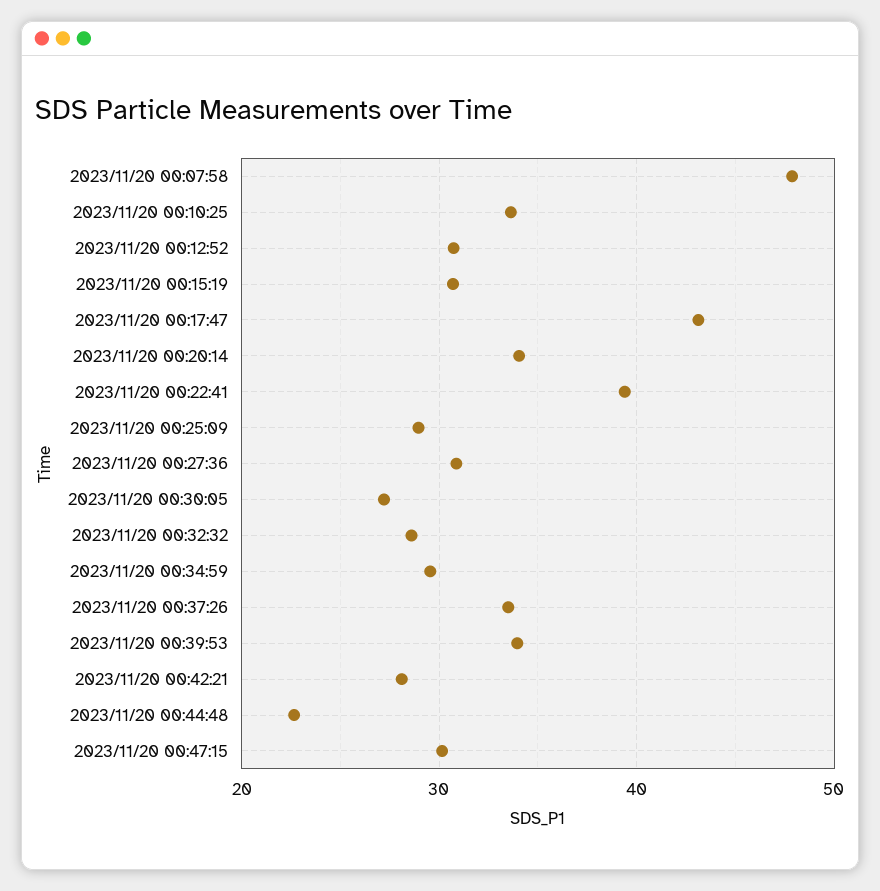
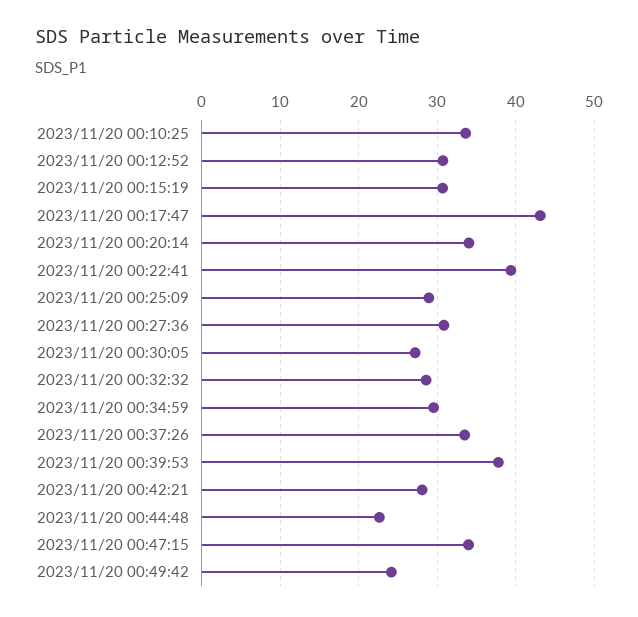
2023/11/20 00:07:58: 48 -> none
2023/11/20 00:39:53: 34 -> 38
2023/11/20 00:47:15: 30 -> 34
2023/11/20 00:49:42: none -> 24

